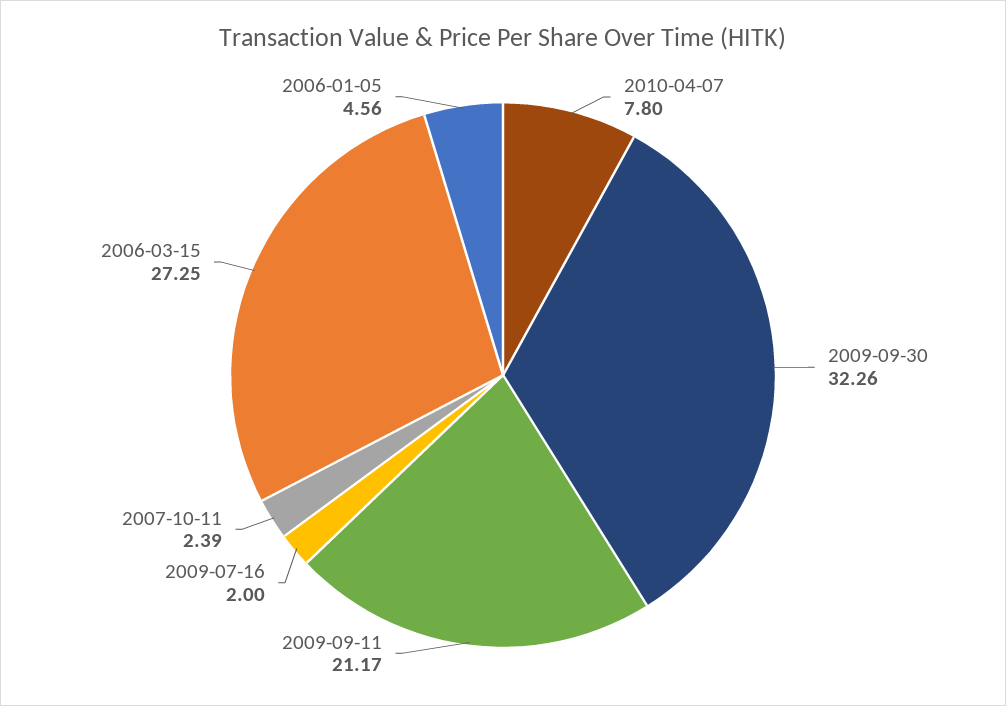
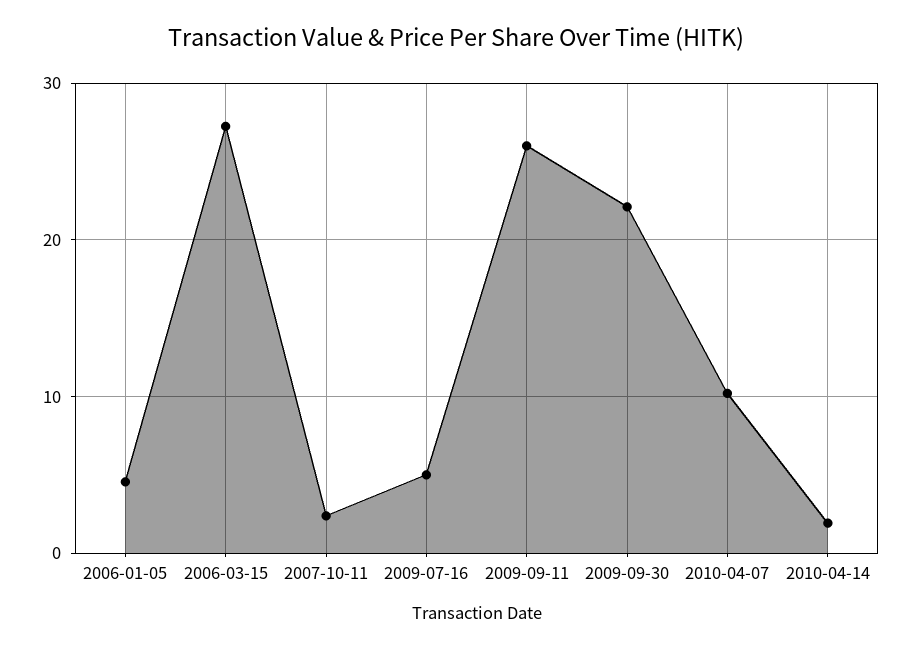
2010-04-07: 7.8 -> 10
2009-09-30: 32.26 -> 22
2009-09-11: 21.17 -> 26
2009-07-16: 2 -> 5
2010-04-14: none -> 2

